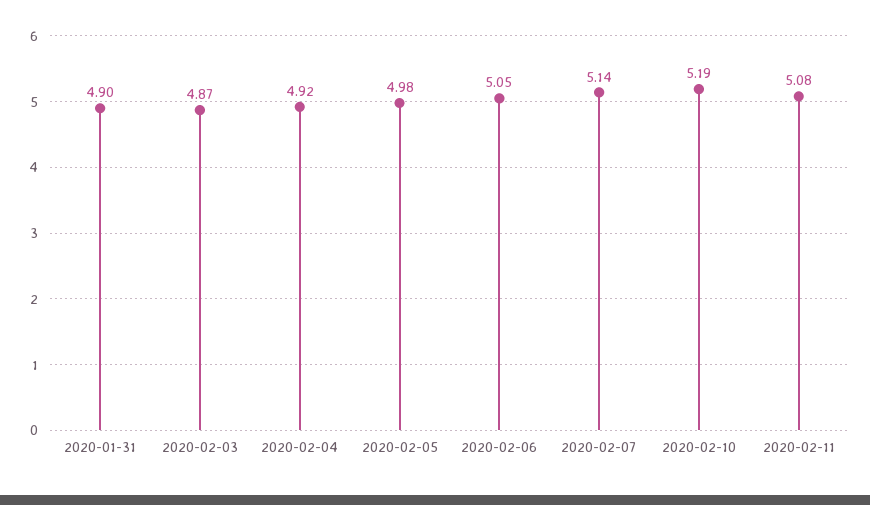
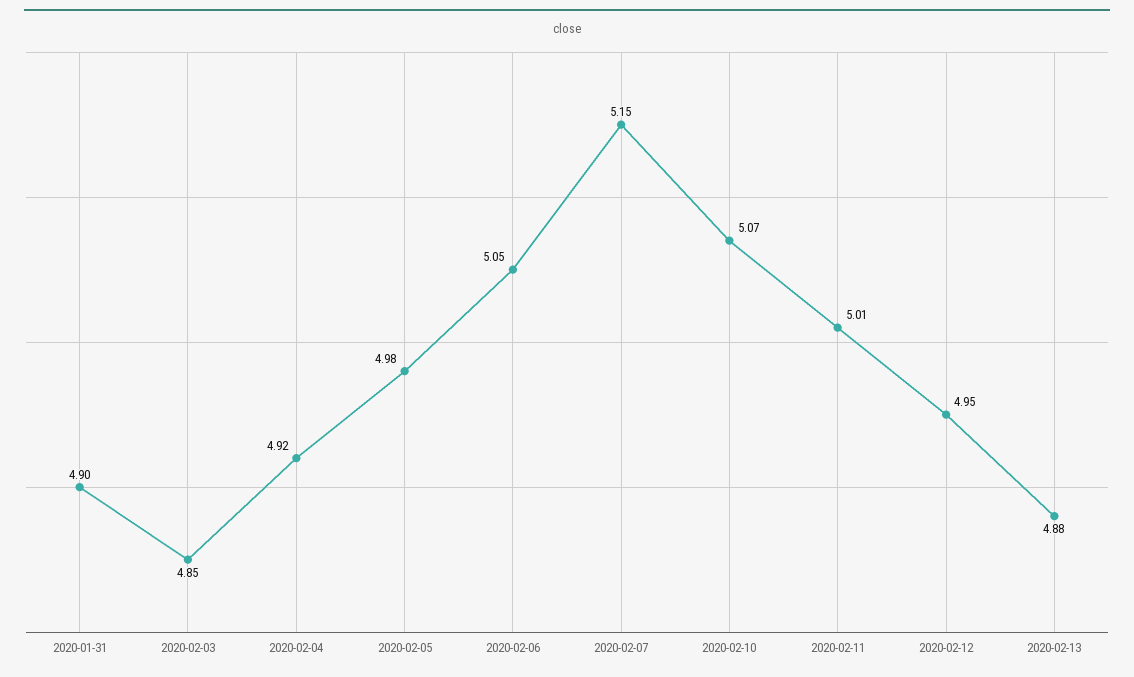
2020-02-03: 4.87 -> 4.85
2020-02-07: 5.14 -> 5.15
2020-02-10: 5.19 -> 5.07
2020-02-11: 5.08 -> 5.01
2020-02-12: none -> 4.95
2020-02-13: none -> 4.88

